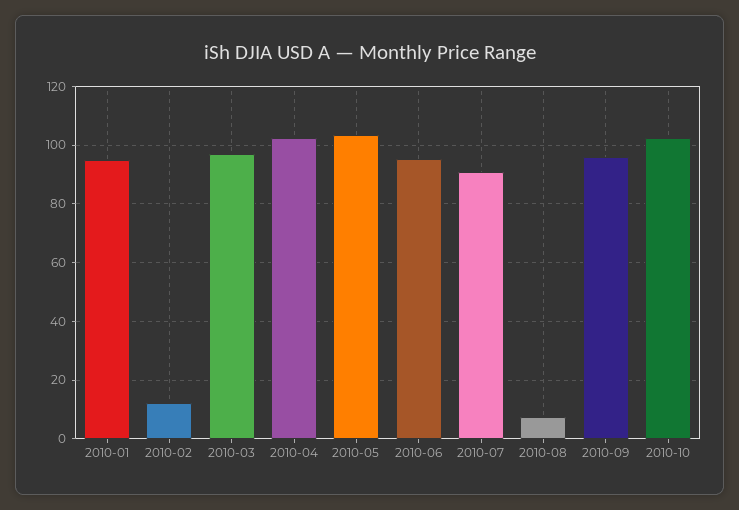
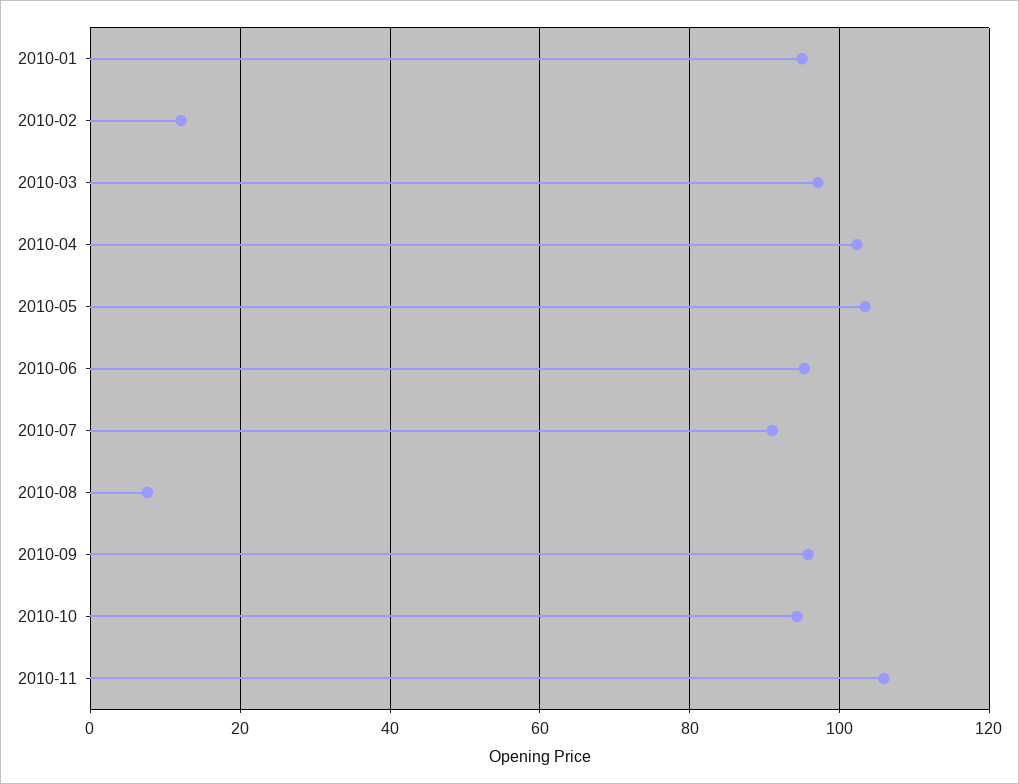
2010-10: 102.5 -> 94
2010-11: none -> 106

